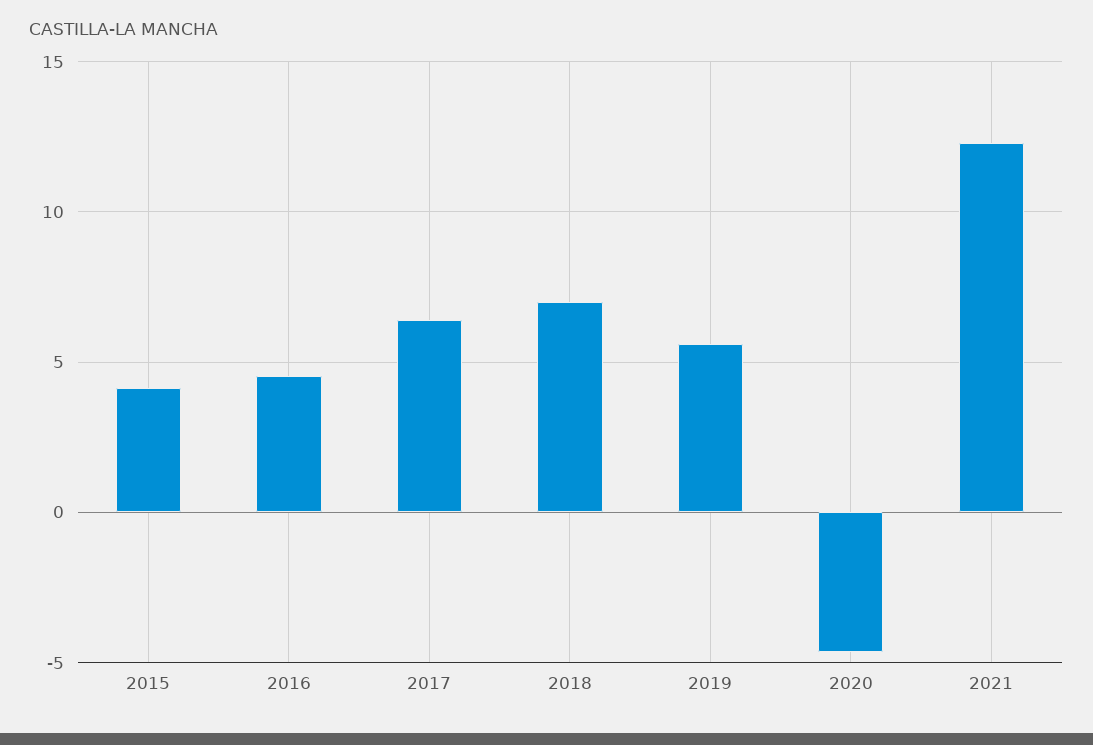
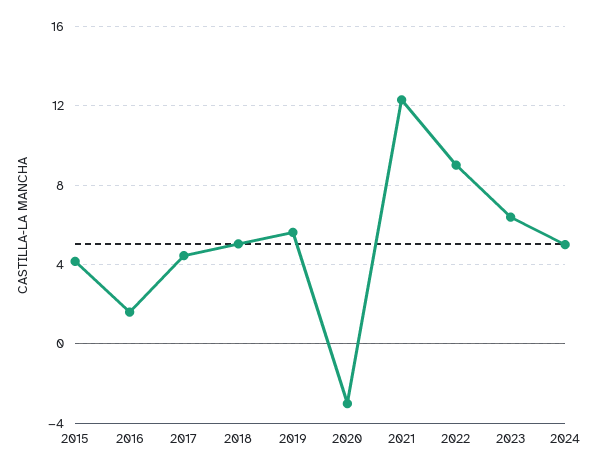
2016: 4.5 -> 1.5
2017: 6.5 -> 4.5
2018: 7 -> 5
2020: -4.5 -> -3
2022: none -> 9
2023: none -> 6.5
2024: none -> 5

